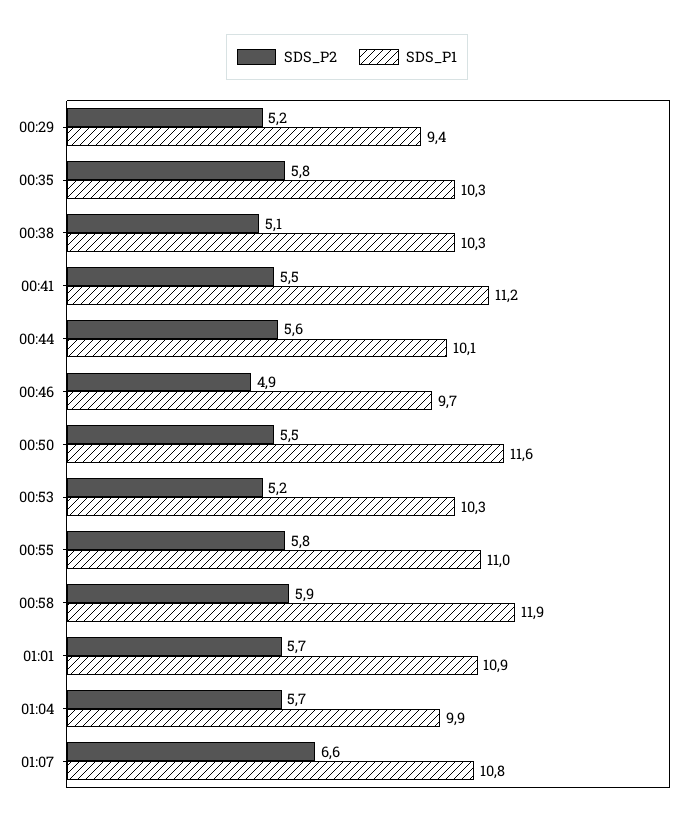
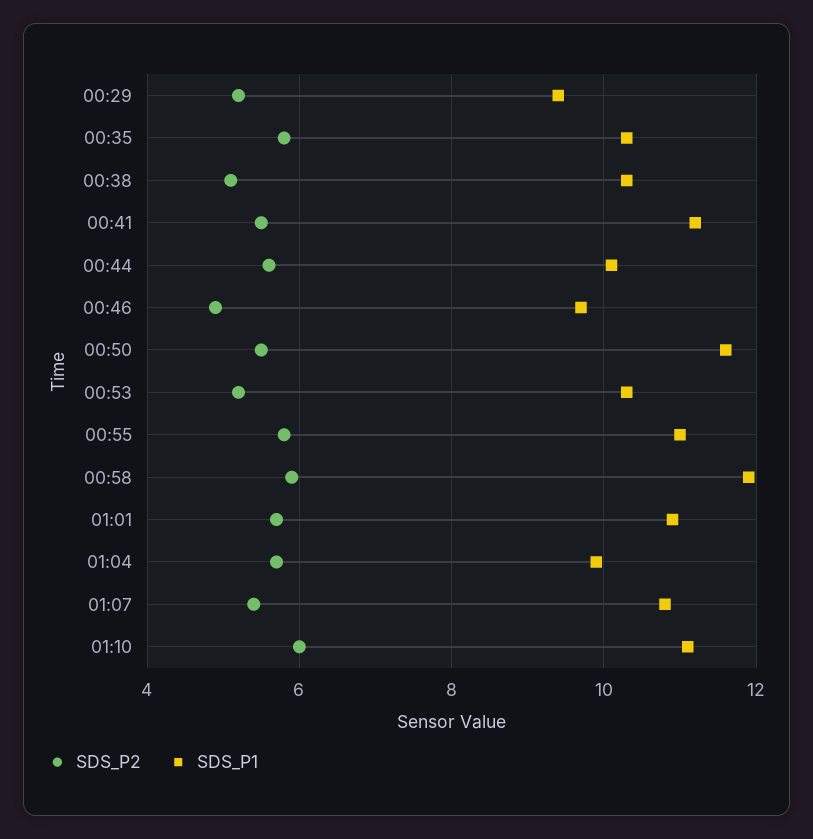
SDS_P2, 01:07: 6.6 -> 5.5
SDS_P2, 01:10: none -> 6
SDS_P1, 01:10: none -> 11

